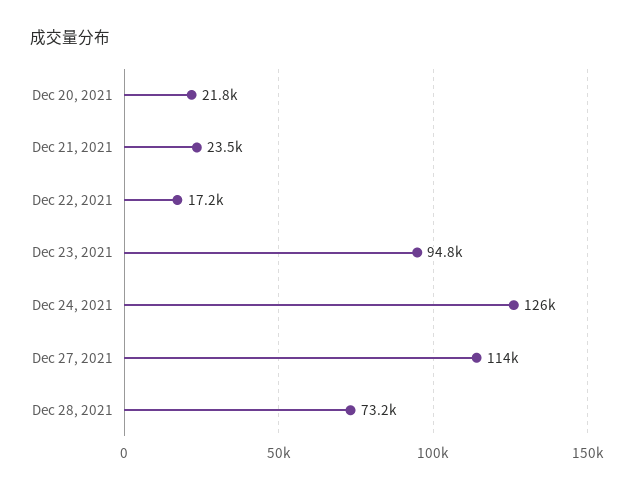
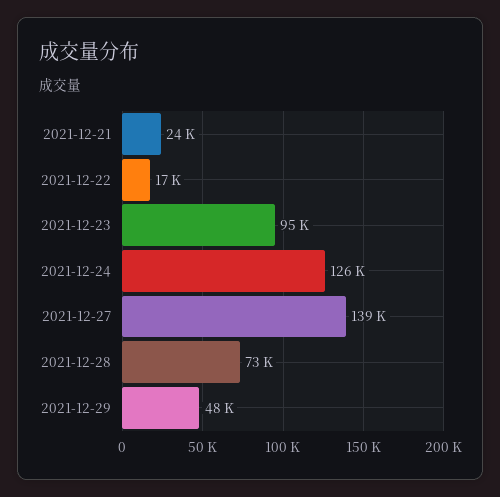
Dec 20, 2021: 21800 -> none
Dec 27, 2021: 114000 -> 139000
2021-12-29: none -> 48000

